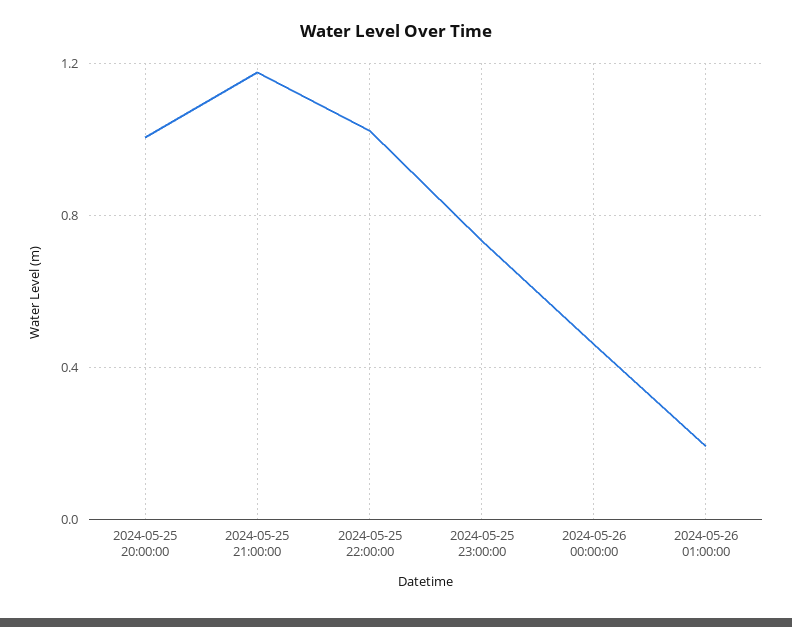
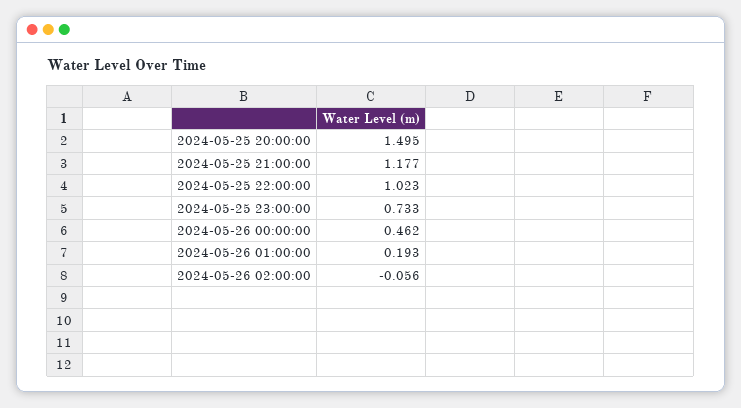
2024-05-25 20:00:00: 1 -> 1.495
2024-05-26 02:00:00: none -> -0.056

